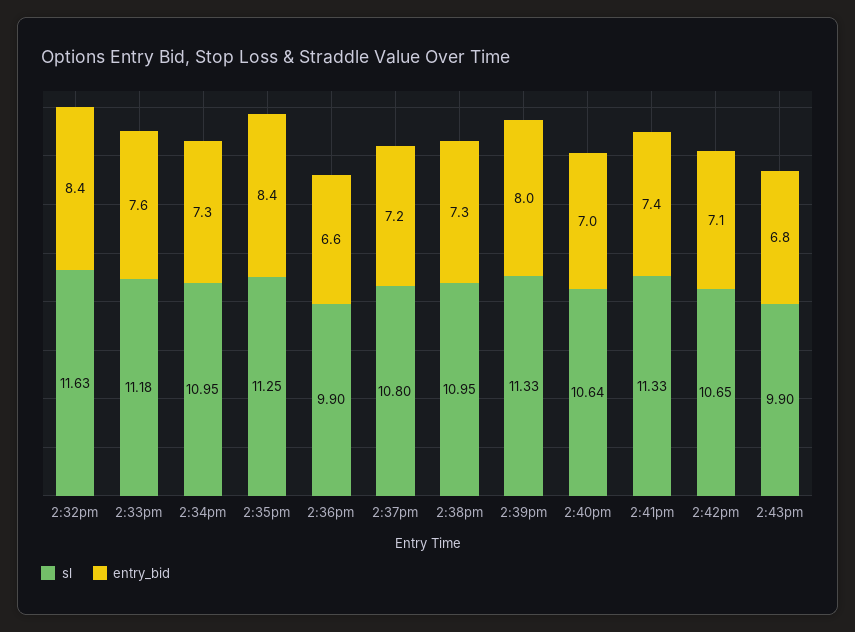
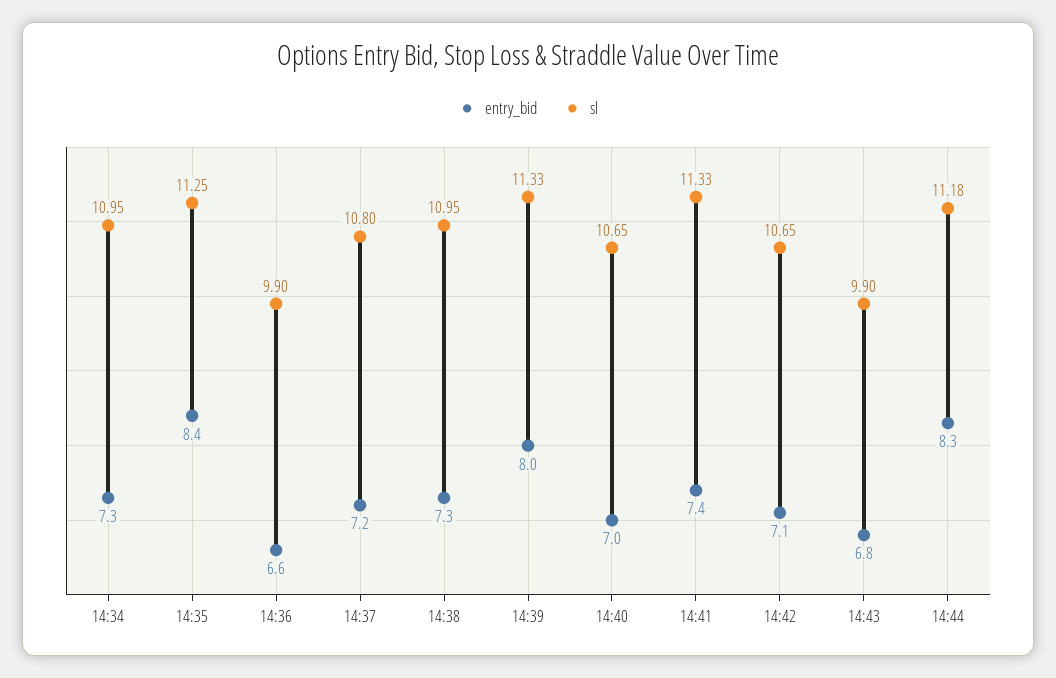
sl, 2:32pm: 11.63 -> none
entry_bid, 2:32pm: 8.4 -> none
sl, 2:33pm: 11.18 -> none
entry_bid, 2:33pm: 7.6 -> none
sl, 2:40pm: 10.64 -> 10.65
entry_bid, 14:44: none -> 8.3
sl, 14:44: none -> 11.18

